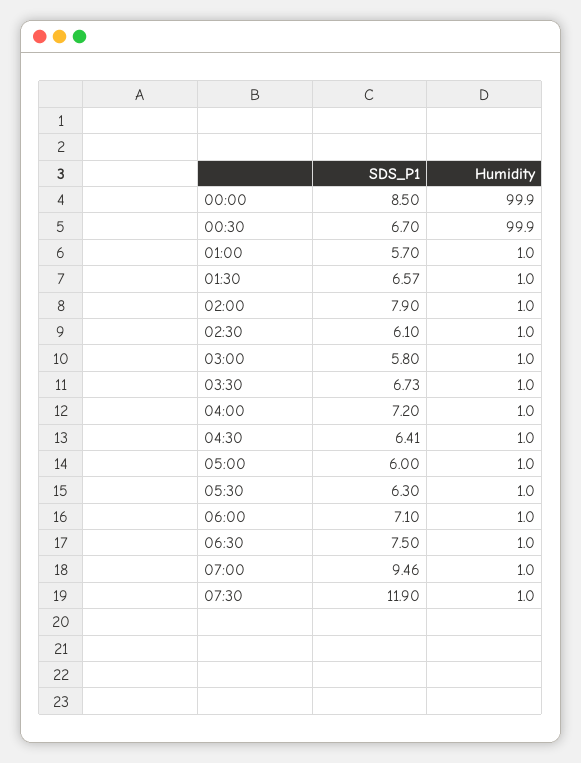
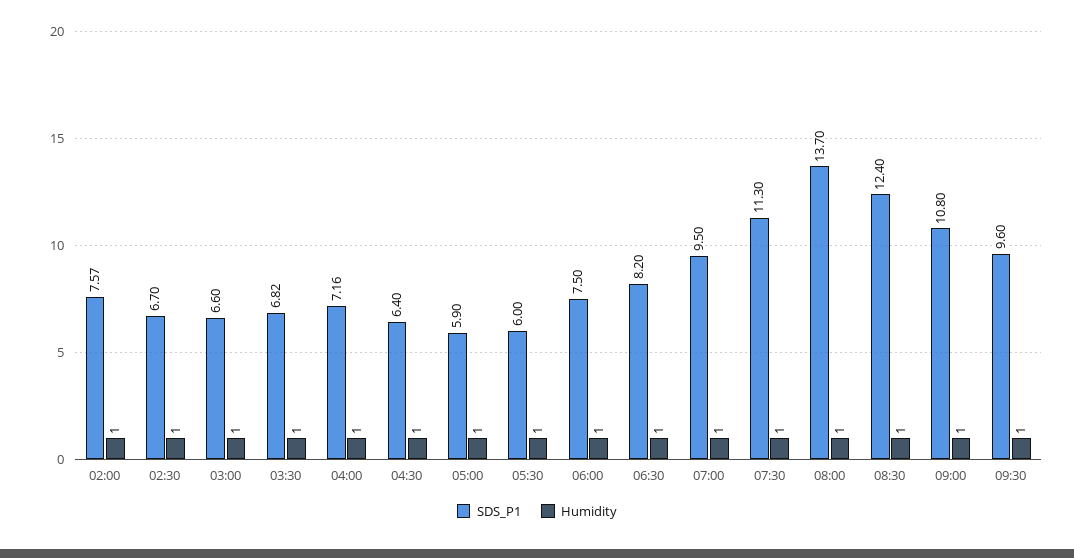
SDS_P1, 00:00: 8.5 -> none
Humidity, 00:00: 99.9 -> none
SDS_P1, 00:30: 6.7 -> none
Humidity, 00:30: 99.9 -> none
SDS_P1, 01:00: 5.7 -> none
Humidity, 01:00: 1 -> none
SDS_P1, 01:30: 6.57 -> none
Humidity, 01:30: 1 -> none
SDS_P1, 02:00: 7.9 -> 7.57
SDS_P1, 02:30: 6.1 -> 6.7
SDS_P1, 03:00: 5.8 -> 6.6
SDS_P1, 03:30: 6.73 -> 6.82
SDS_P1, 04:00: 7.2 -> 7.16
SDS_P1, 04:30: 6.41 -> 6.4
SDS_P1, 05:00: 6 -> 5.9
SDS_P1, 05:30: 6.3 -> 6
SDS_P1, 06:00: 7.1 -> 7.5
SDS_P1, 06:30: 7.5 -> 8.2
SDS_P1, 07:00: 9.46 -> 9.5
SDS_P1, 07:30: 11.9 -> 11.3
SDS_P1, 08:00: none -> 13.7
Humidity, 08:00: none -> 1
SDS_P1, 08:30: none -> 12.4
Humidity, 08:30: none -> 1
SDS_P1, 09:00: none -> 10.8
Humidity, 09:00: none -> 1
SDS_P1, 09:30: none -> 9.6
Humidity, 09:30: none -> 1

